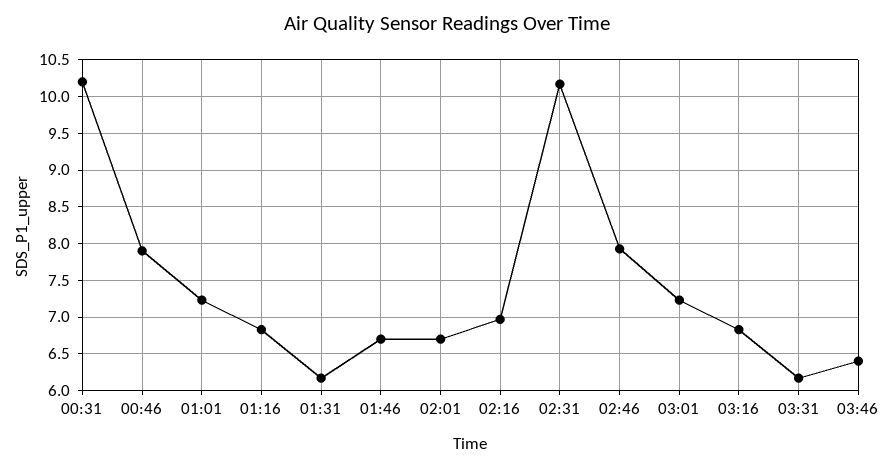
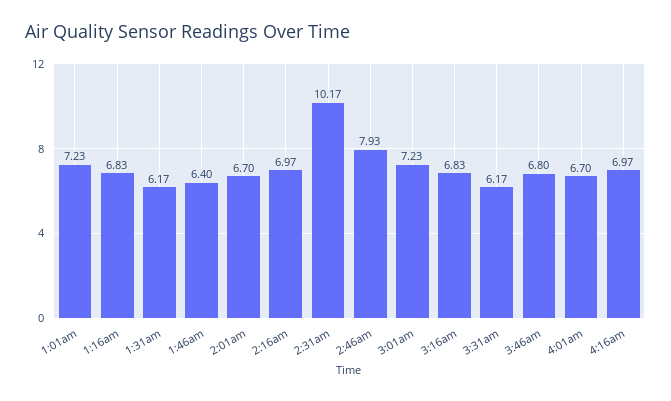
00:31: 10.2 -> none
00:46: 7.9 -> none
01:46: 6.7 -> 6.4
03:46: 6.4 -> 6.8
4:01am: none -> 6.7
4:16am: none -> 6.97

